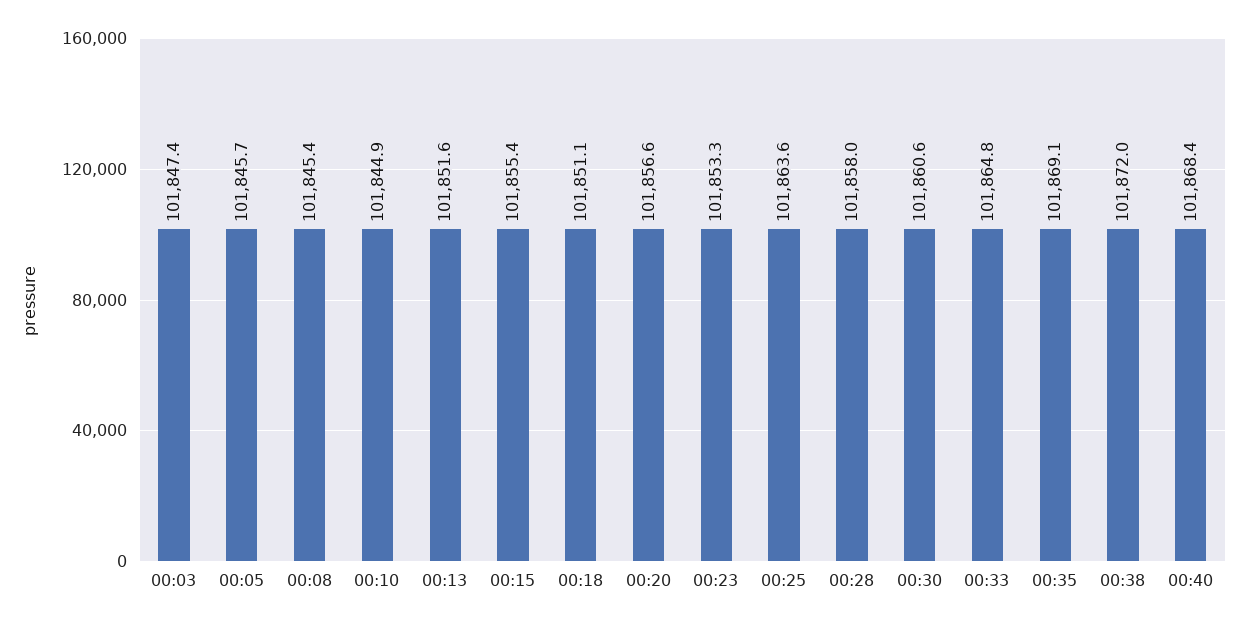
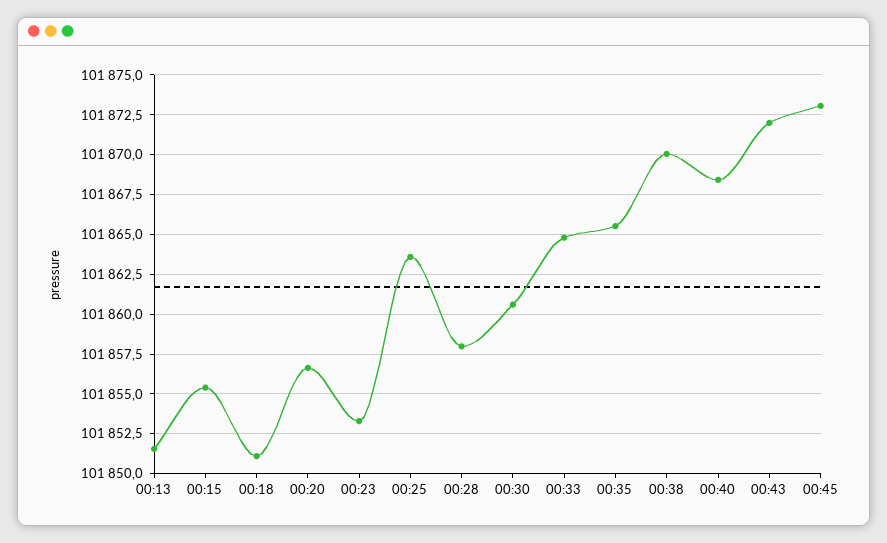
00:03: 101847.4 -> none
00:05: 101845.7 -> none
00:08: 101845.4 -> none
00:10: 101844.9 -> none
00:35: 101869.1 -> 101865.5
00:38: 101872 -> 101870
00:43: none -> 101872
00:45: none -> 101873

